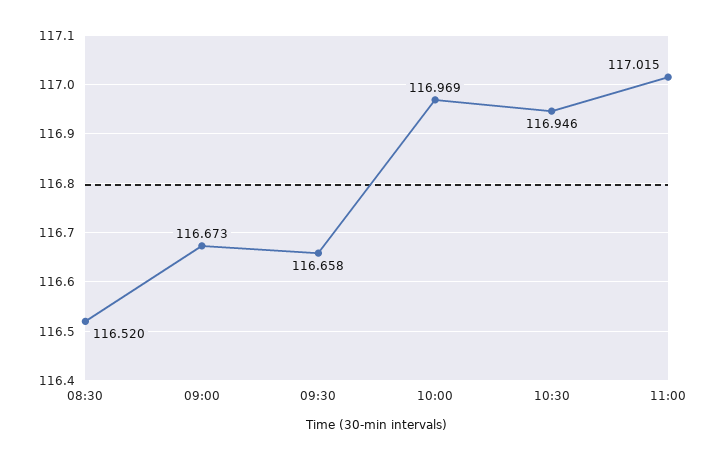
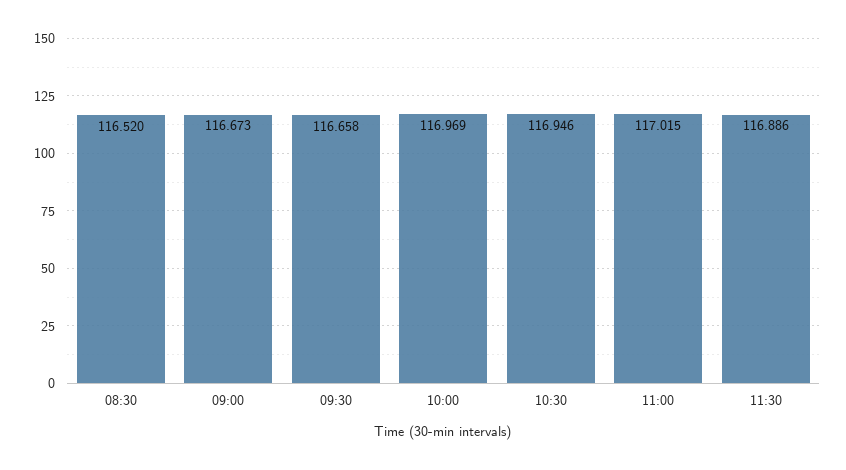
11:30: none -> 116.886

